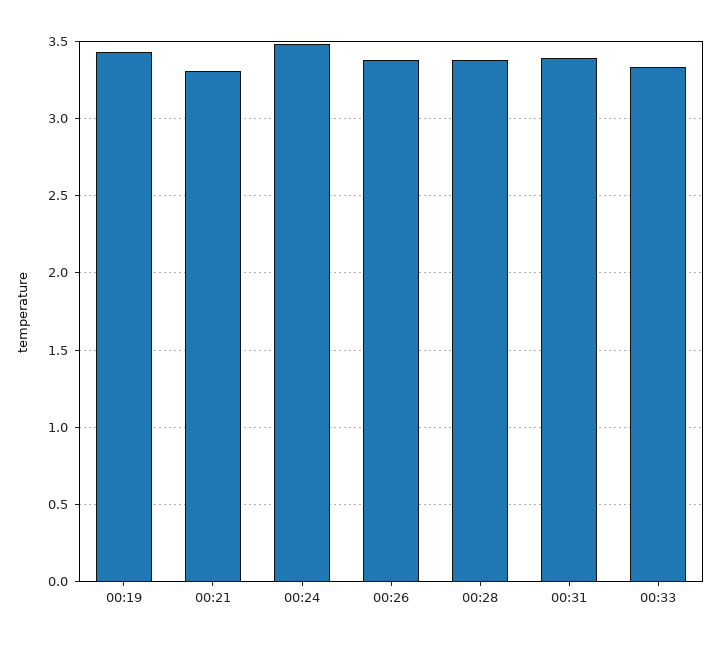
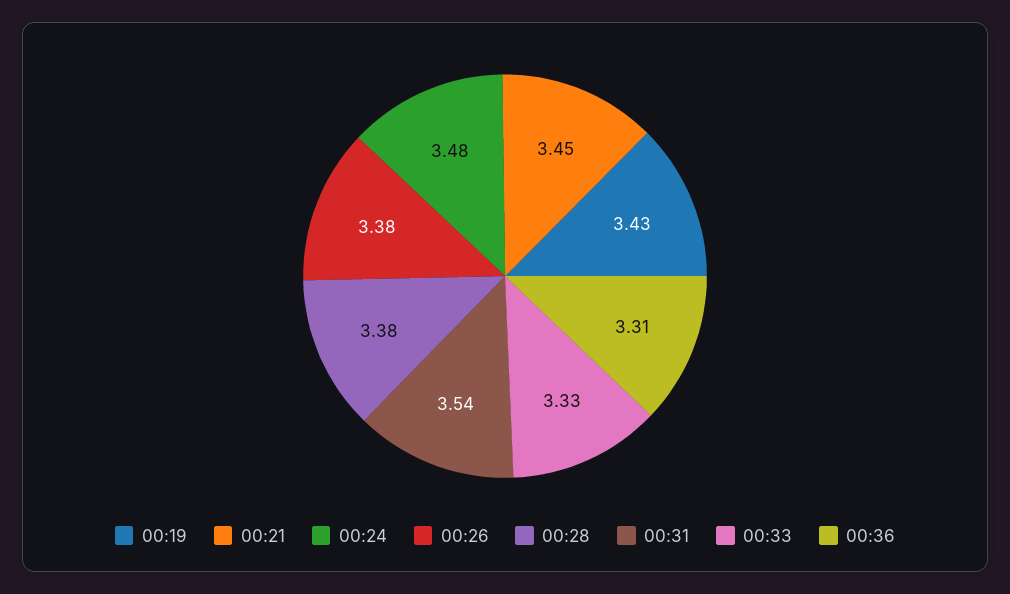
00:21: 3.3 -> 3.45
00:31: 3.4 -> 3.54
00:36: none -> 3.31

